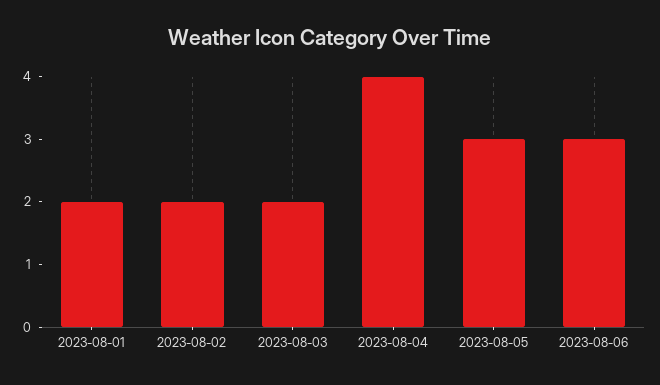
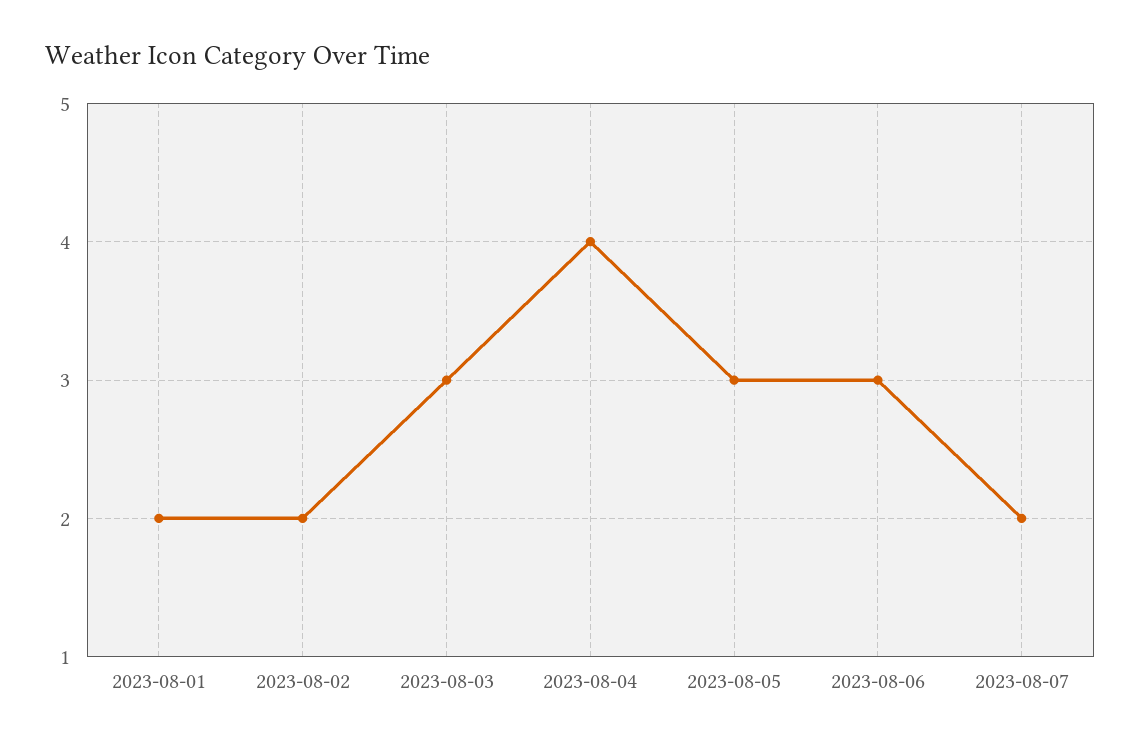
2023-08-03: 2 -> 3
2023-08-07: none -> 2

